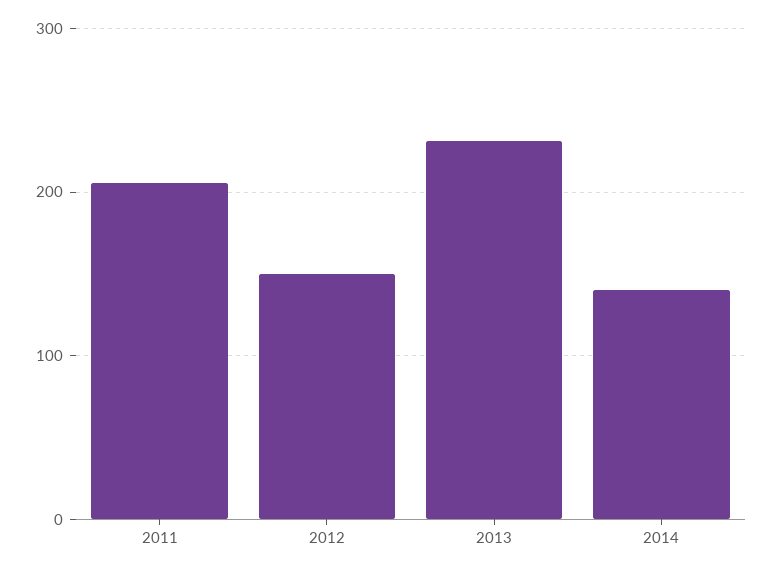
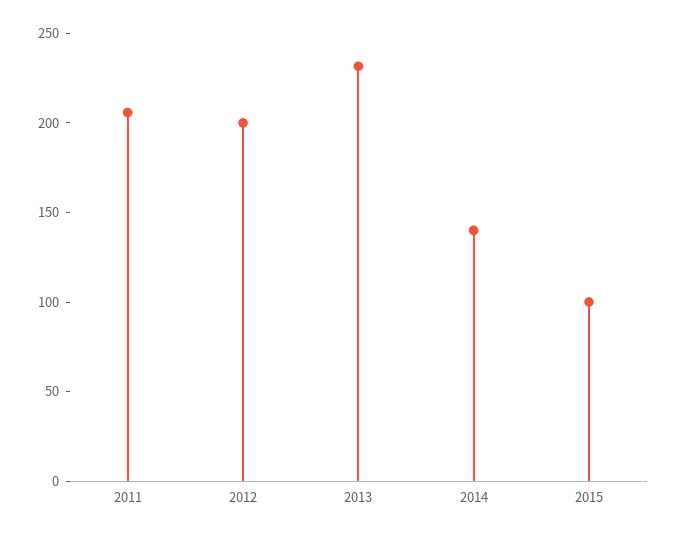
2012: 150 -> 200
2015: none -> 100

